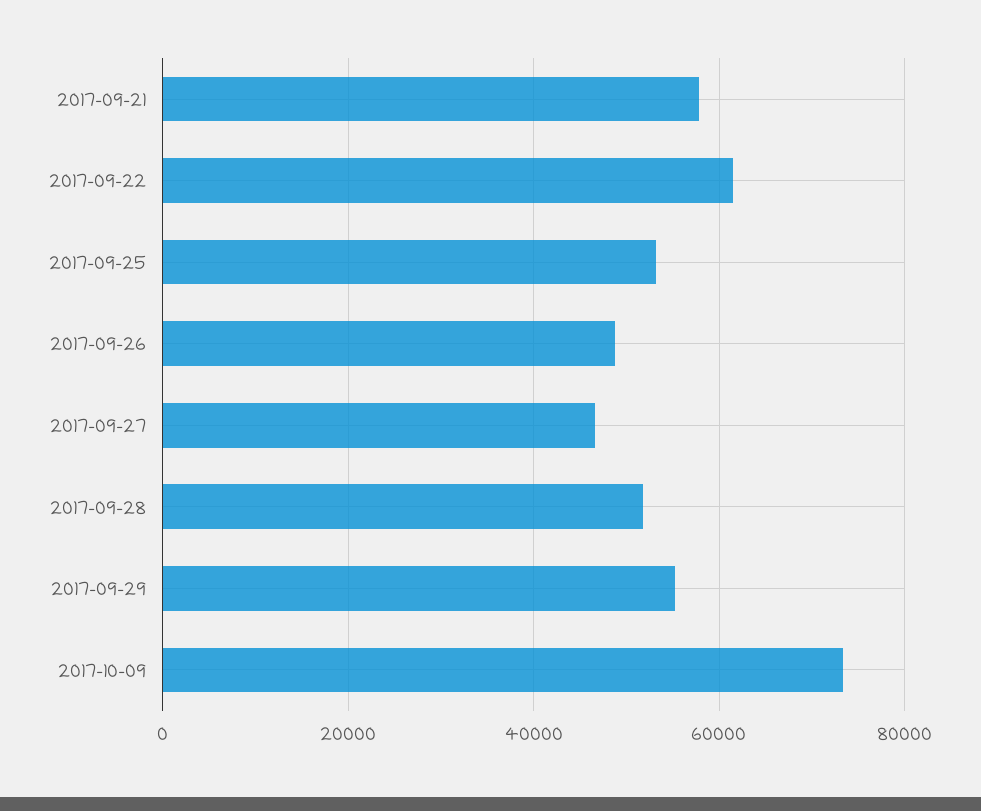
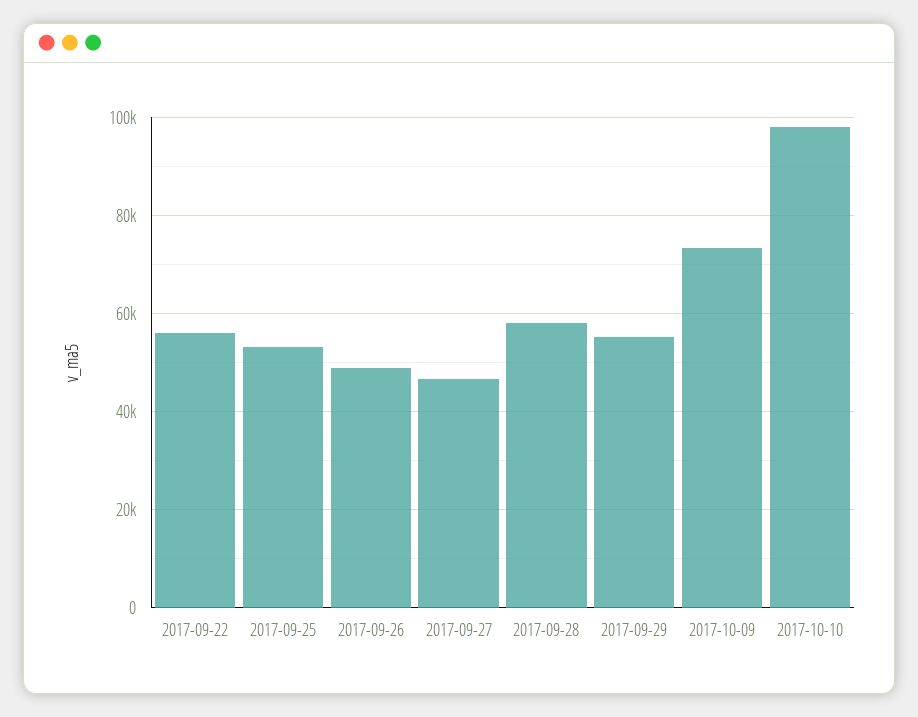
2017-09-21: 58000 -> none
2017-09-22: 62000 -> 56000
2017-09-28: 52000 -> 58000
2017-10-10: none -> 98000

